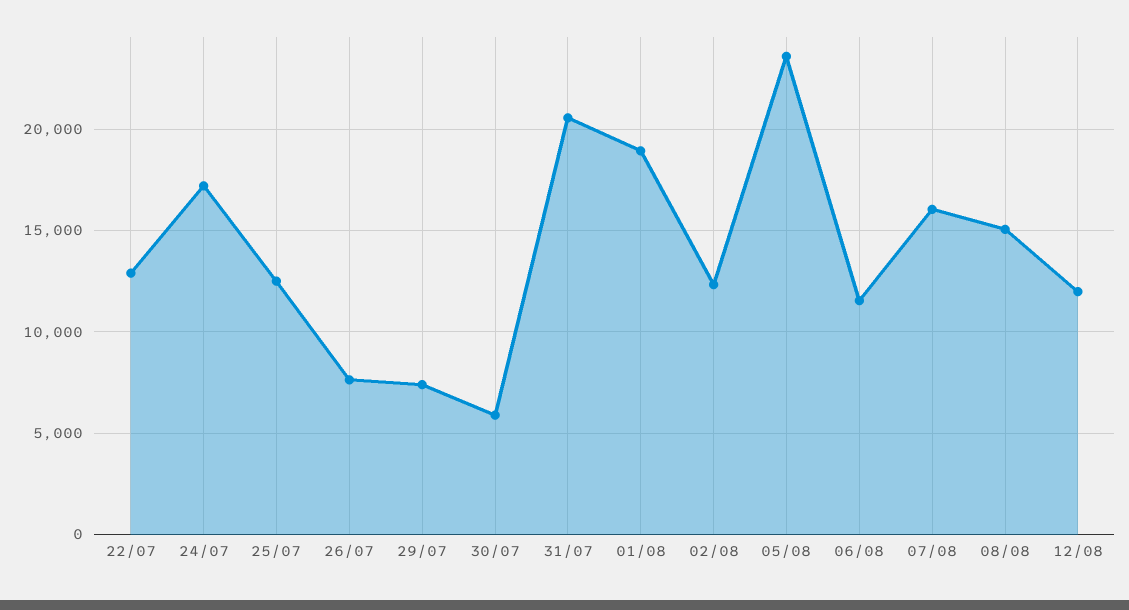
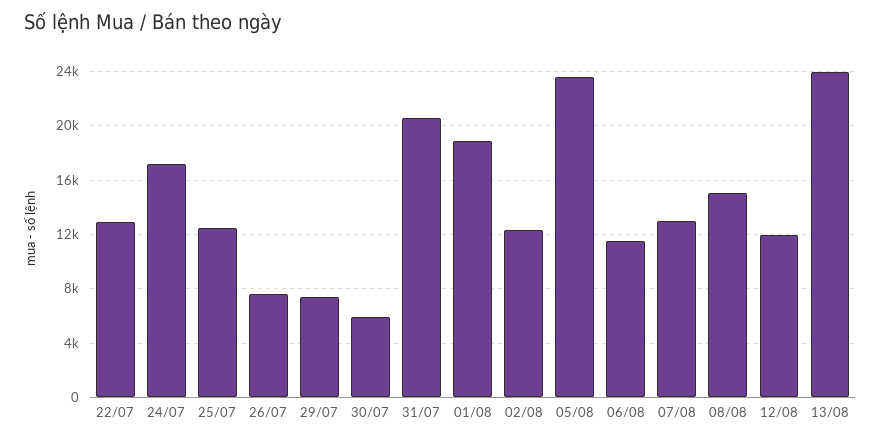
07/08: 16000 -> 13000
13/08: none -> 24000

